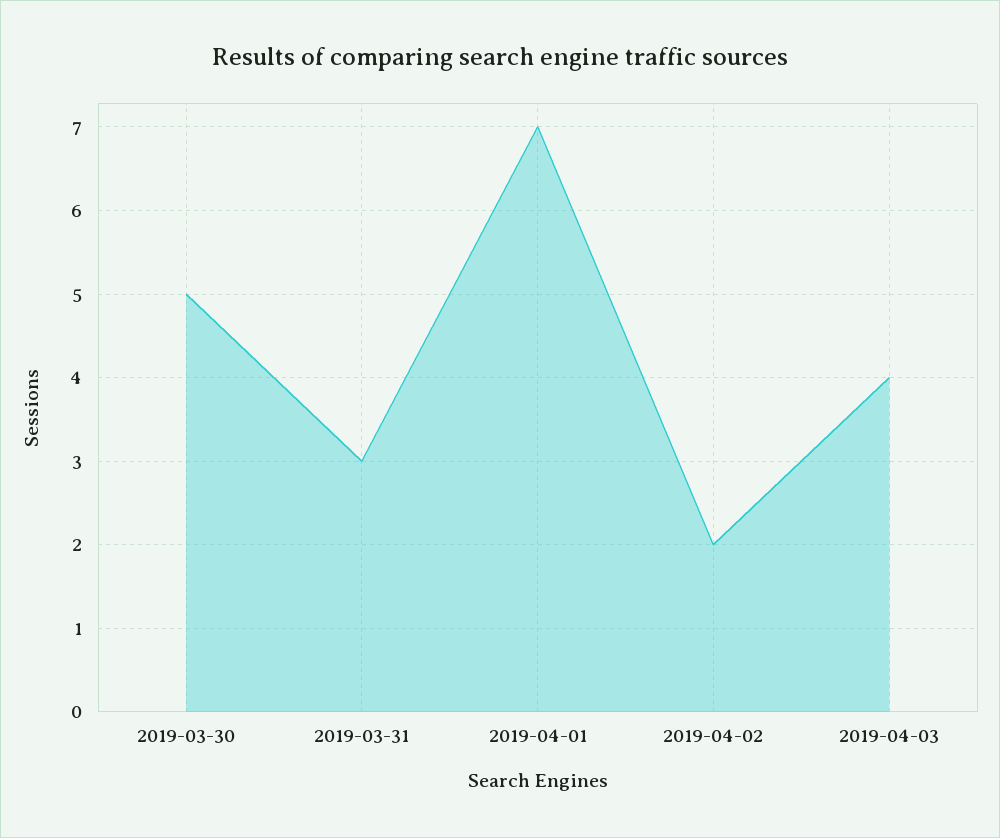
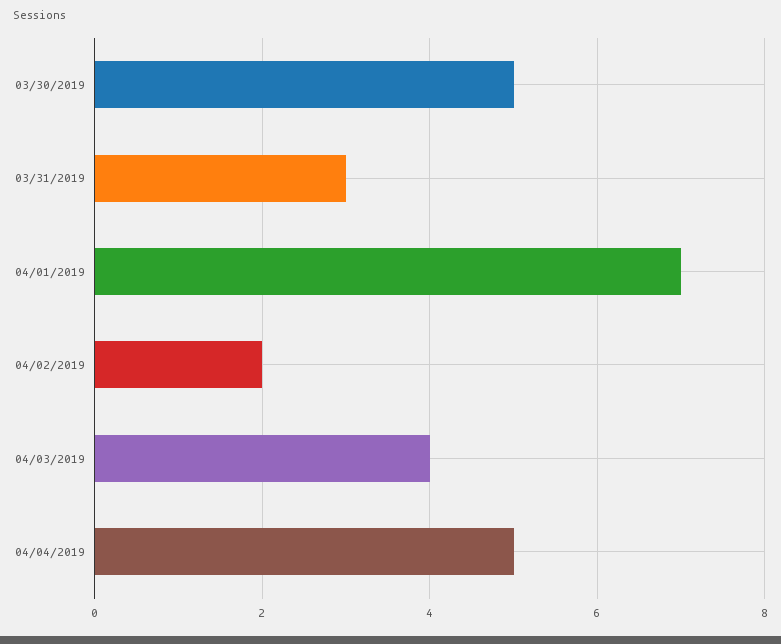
04/04/2019: none -> 5

